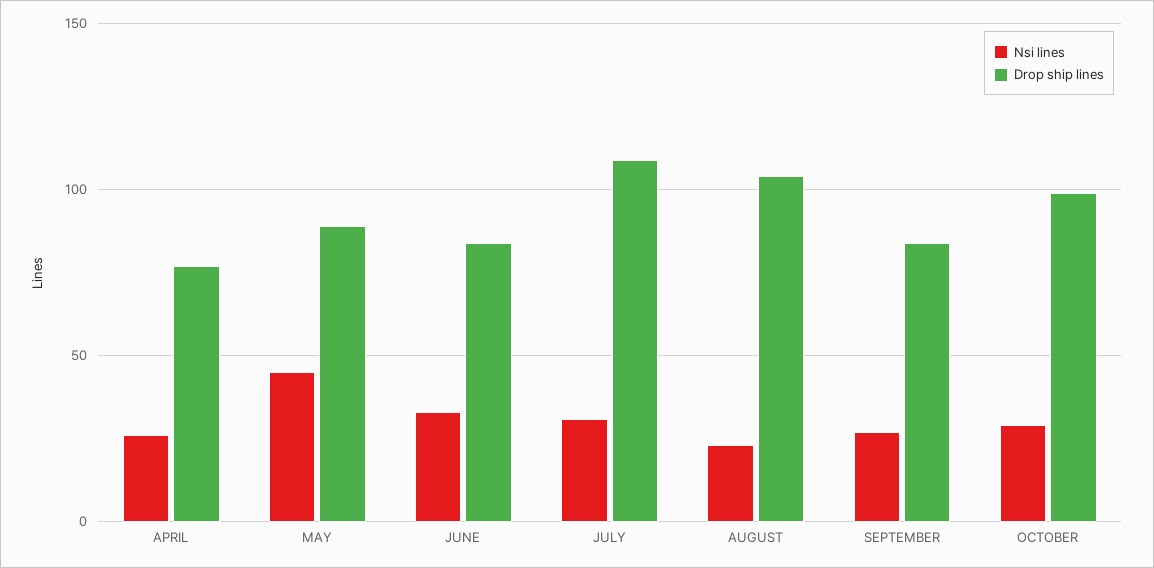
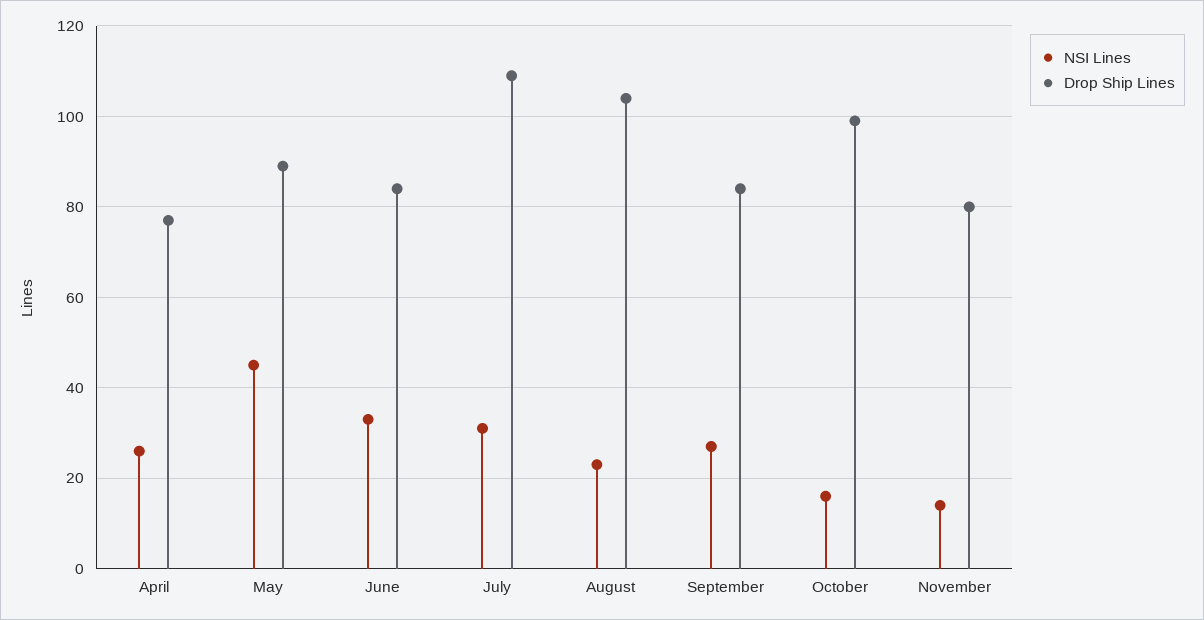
Nsi lines, OCTOBER: 30 -> 15
Nsi lines, November: none -> 15
Drop ship lines, November: none -> 80

